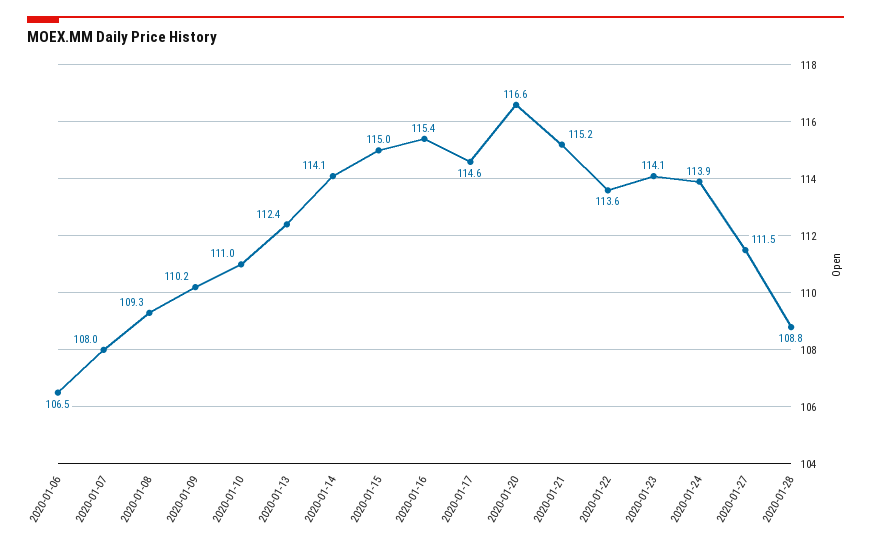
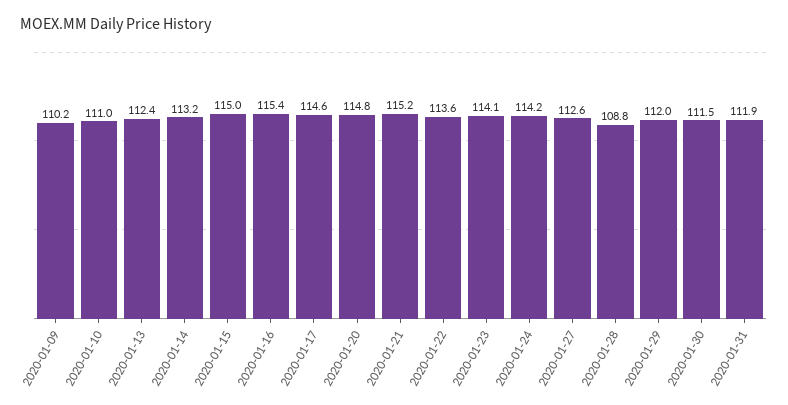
2020-01-06: 106.5 -> none
2020-01-07: 108 -> none
2020-01-08: 109.3 -> none
2020-01-14: 114.1 -> 113.2
2020-01-20: 116.6 -> 114.8
2020-01-24: 113.9 -> 114.2
2020-01-27: 111.5 -> 112.6
2020-01-29: none -> 112
2020-01-30: none -> 111.5
2020-01-31: none -> 111.9

